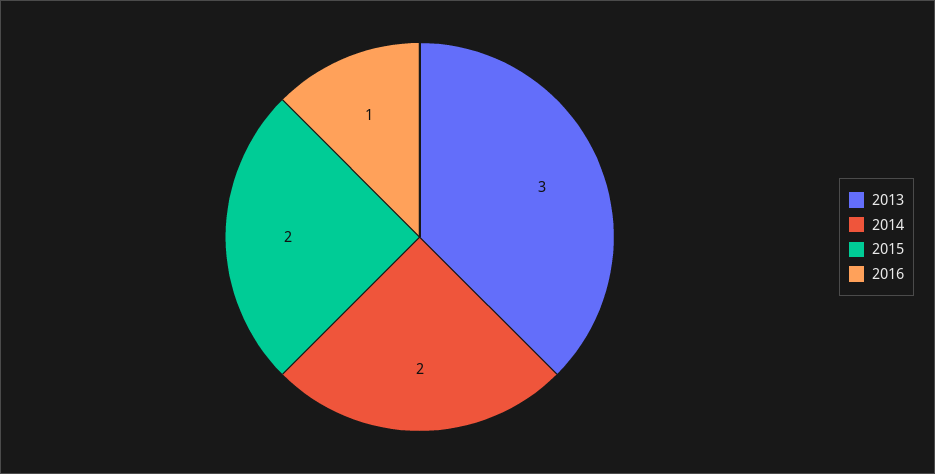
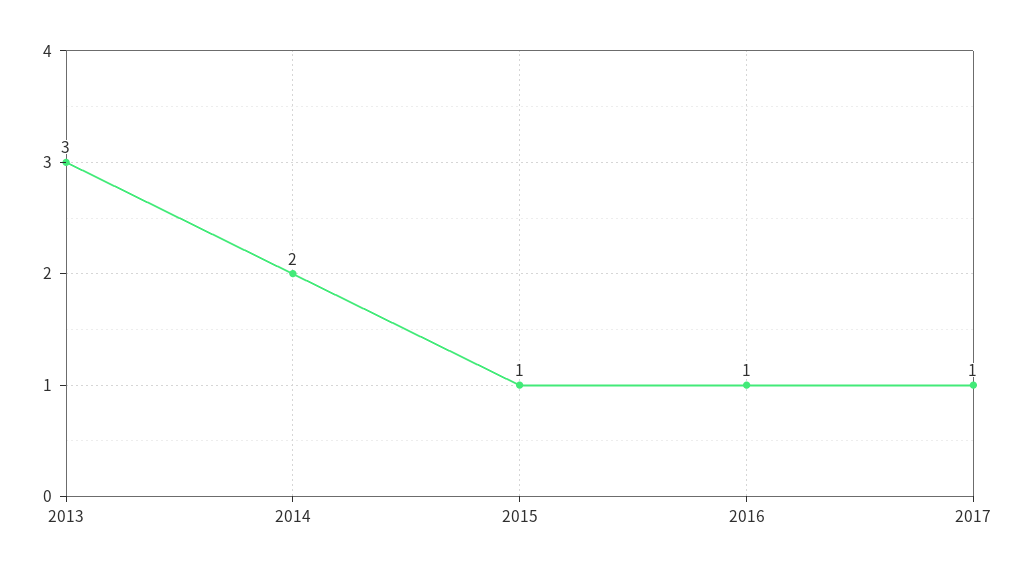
2015: 2 -> 1
2017: none -> 1

